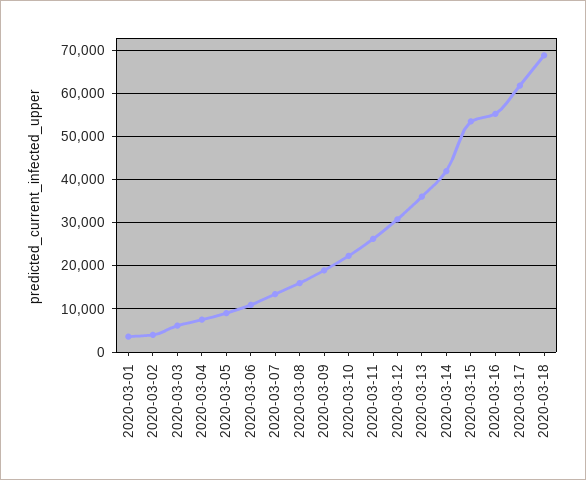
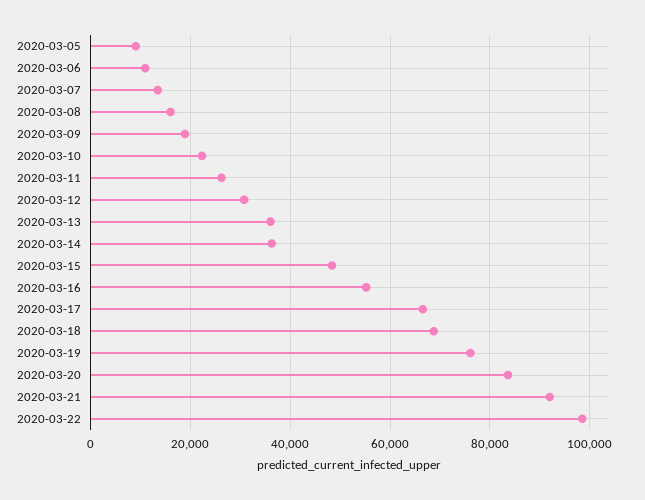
2020-03-01: 4000 -> none
2020-03-02: 4000 -> none
2020-03-03: 6000 -> none
2020-03-04: 8000 -> none
2020-03-14: 42000 -> 36000
2020-03-15: 54000 -> 48000
2020-03-17: 62000 -> 66000
2020-03-19: none -> 76000
2020-03-20: none -> 84000
2020-03-21: none -> 92000
2020-03-22: none -> 98000

